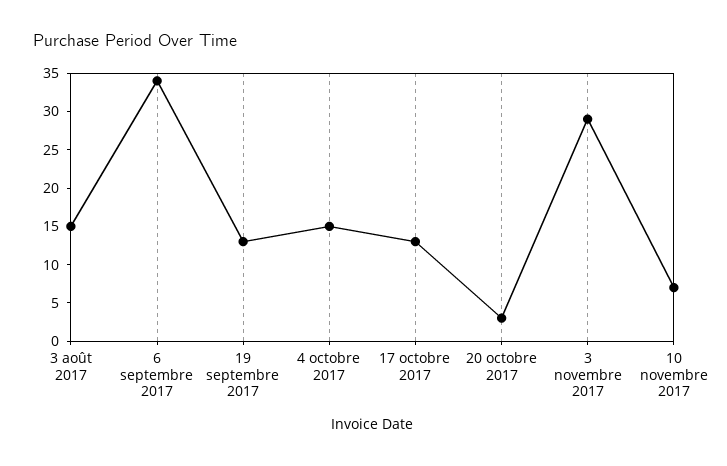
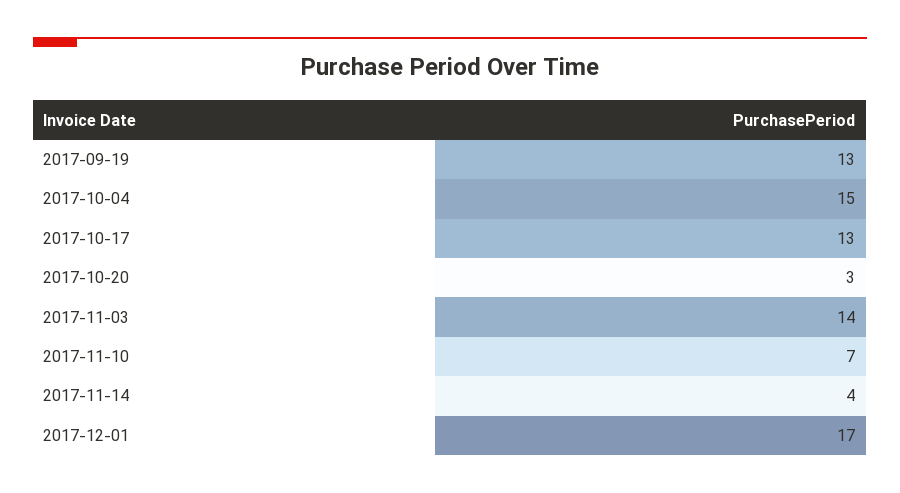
3 août 2017: 15 -> none
6 septembre 2017: 35 -> none
3 novembre 2017: 30 -> 14
2017-11-14: none -> 4
2017-12-01: none -> 17

